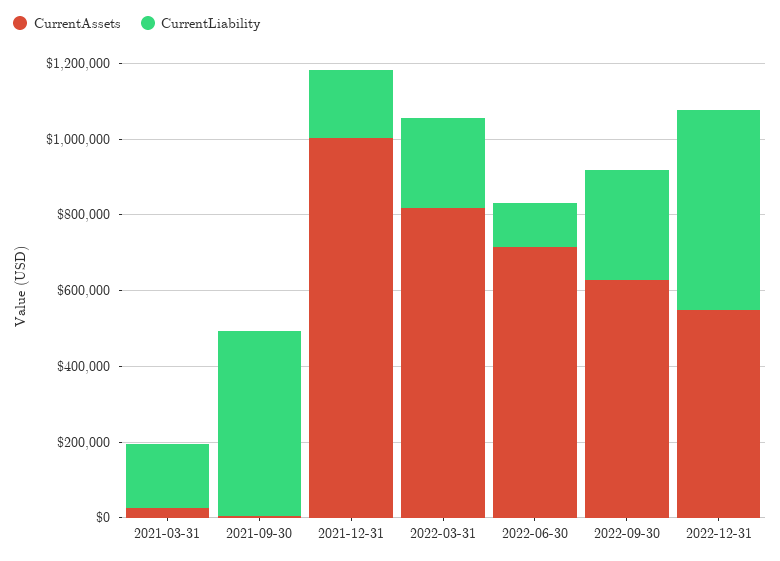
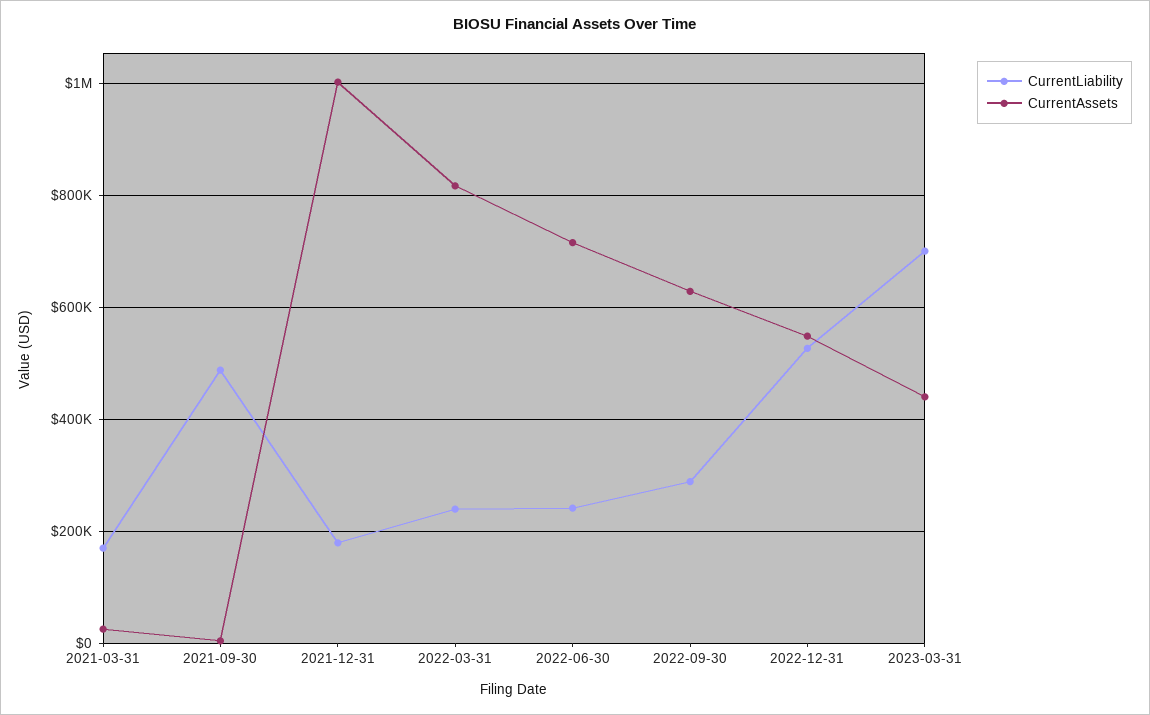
CurrentLiability, 2022-06-30: 100000 -> 240000
CurrentLiability, 2023-03-31: none -> 700000
CurrentAssets, 2023-03-31: none -> 440000

